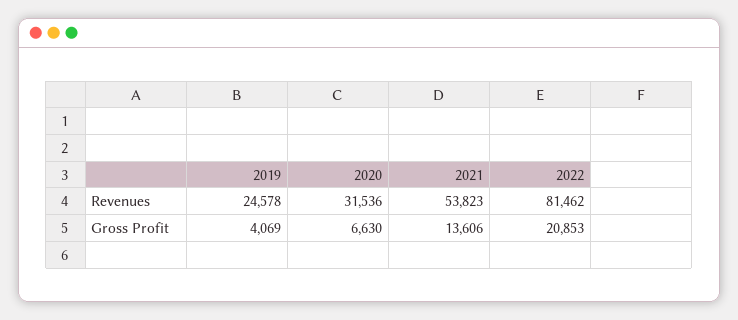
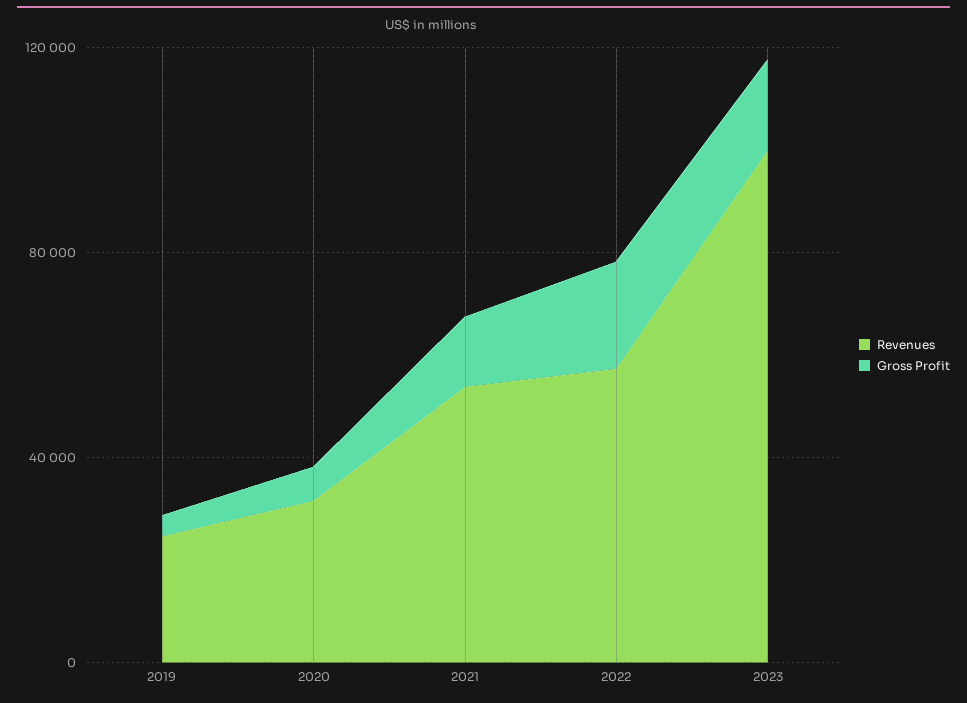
Revenues, 2022: 81462 -> 60000
Revenues, 2023: none -> 100000
Gross Profit, 2023: none -> 20000

